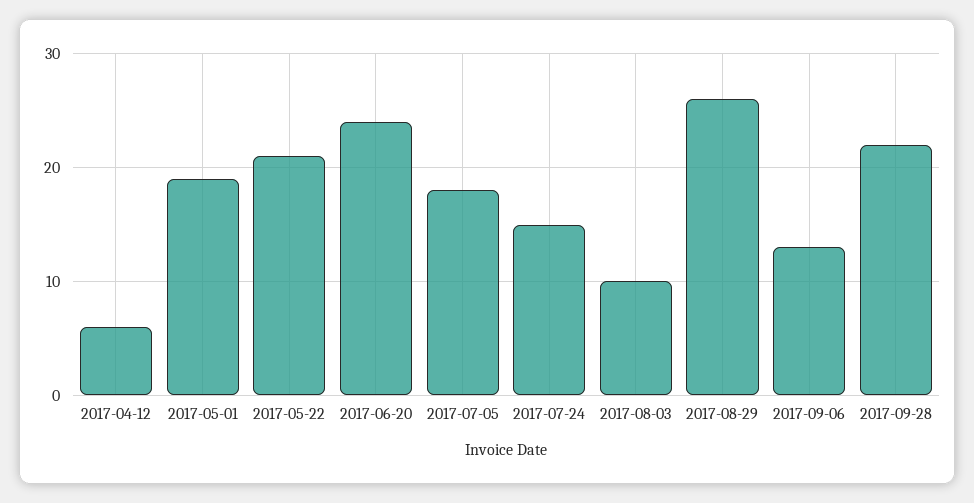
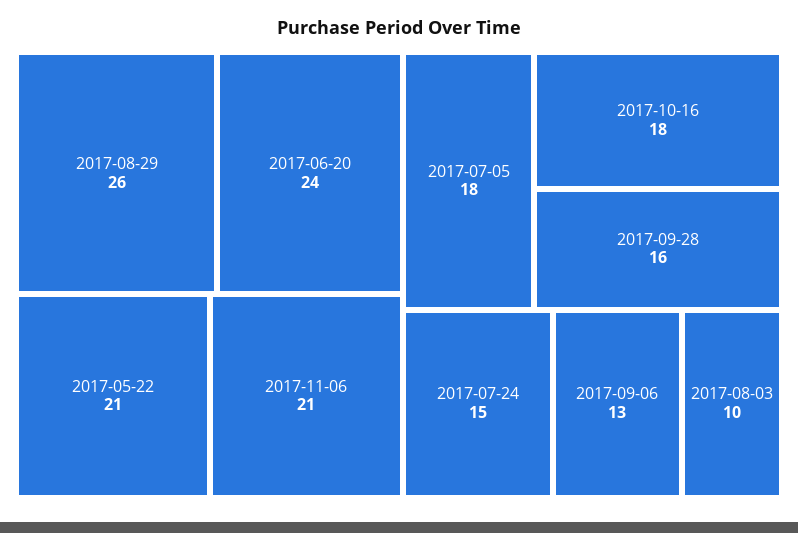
2017-04-12: 6 -> none
2017-05-01: 19 -> none
2017-09-28: 22 -> 16
2017-11-06: none -> 21
2017-10-16: none -> 18

